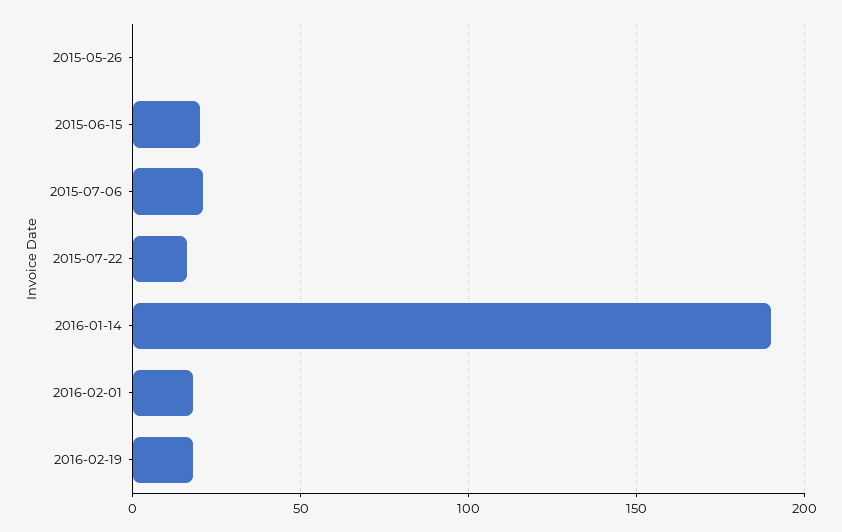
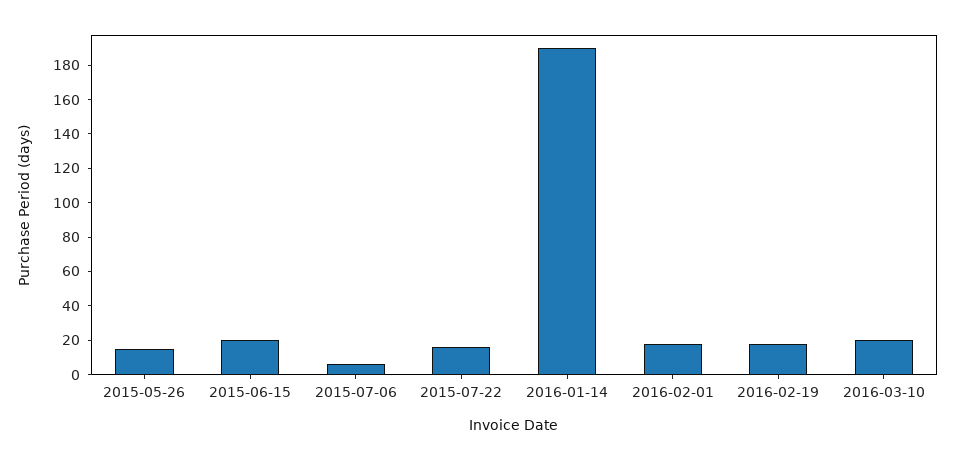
2015-05-26: 0 -> 15
2015-07-06: 20 -> 5
2016-03-10: none -> 20

